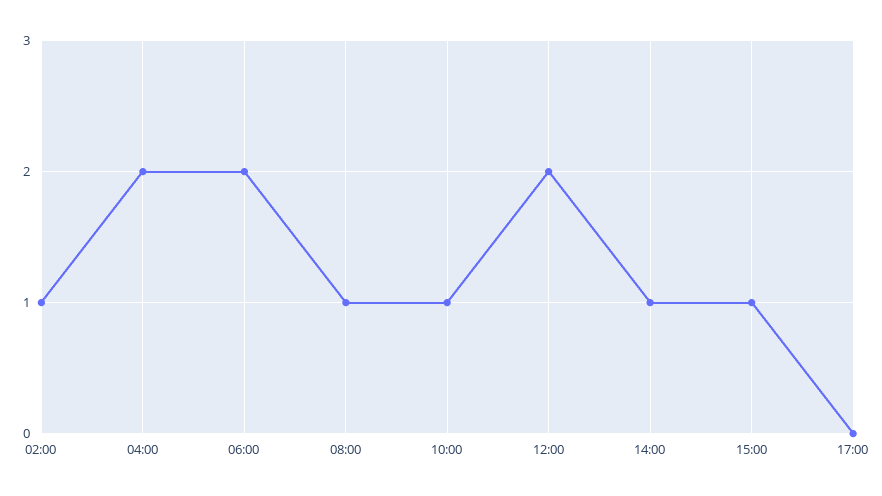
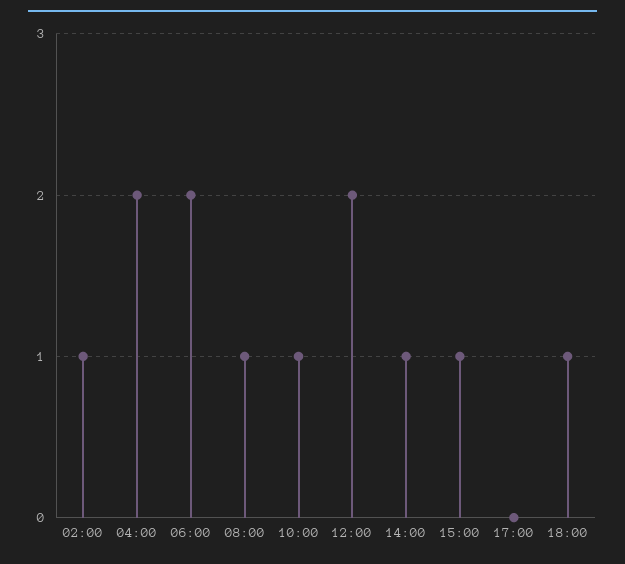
18:00: none -> 1

